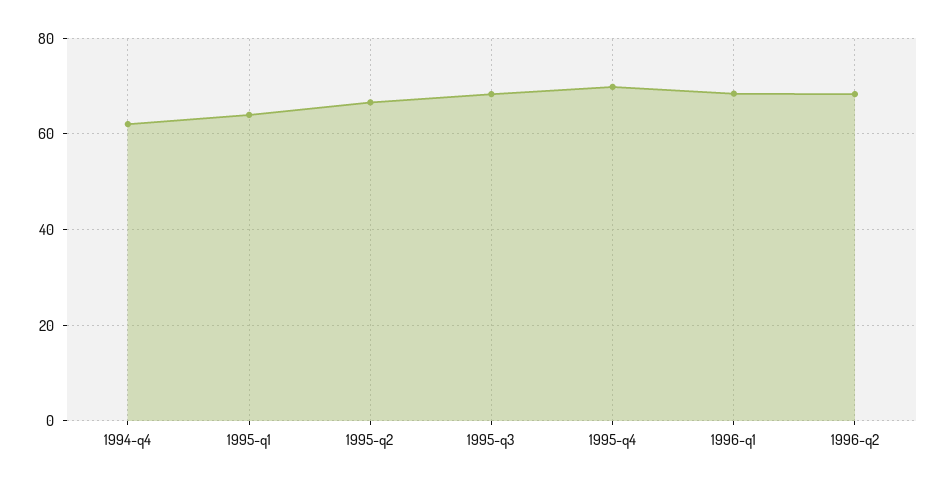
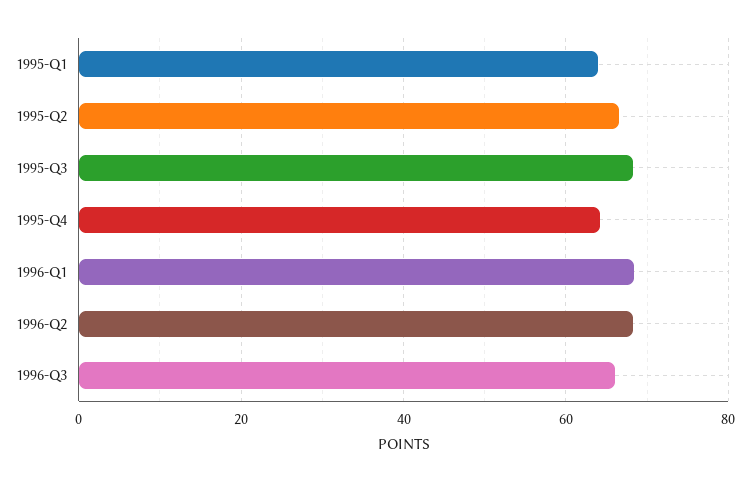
1994-q4: 62 -> none
1995-q4: 70 -> 64
1996-Q3: none -> 66

